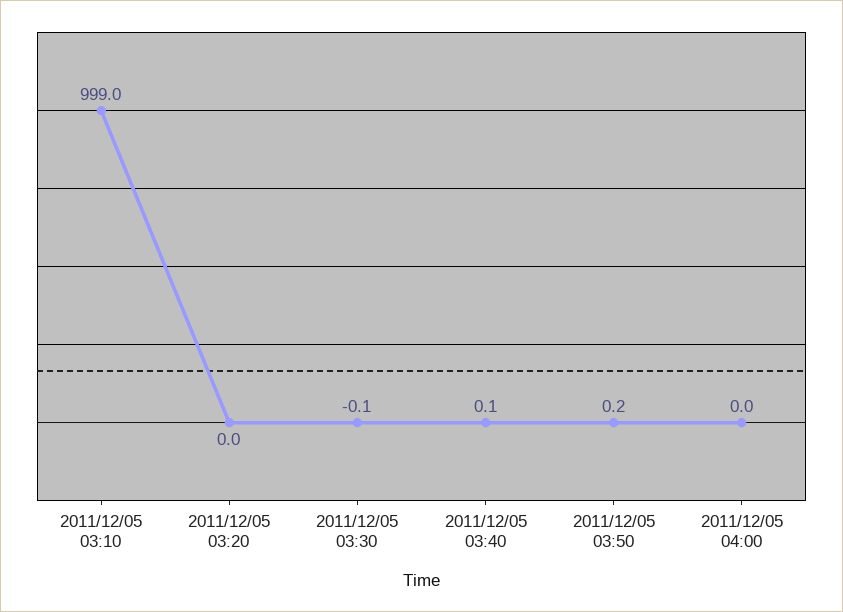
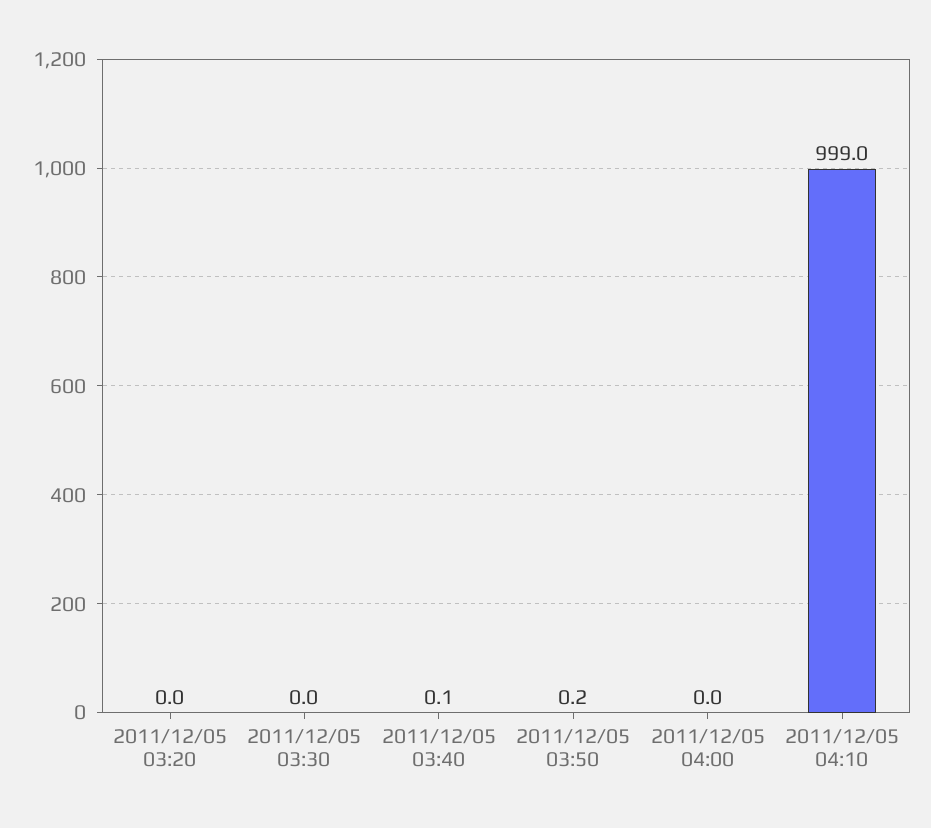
2011/12/05 03:10: 999 -> none
2011/12/05 03:30: -0.1 -> 0
2011/12/05 04:10: none -> 999

